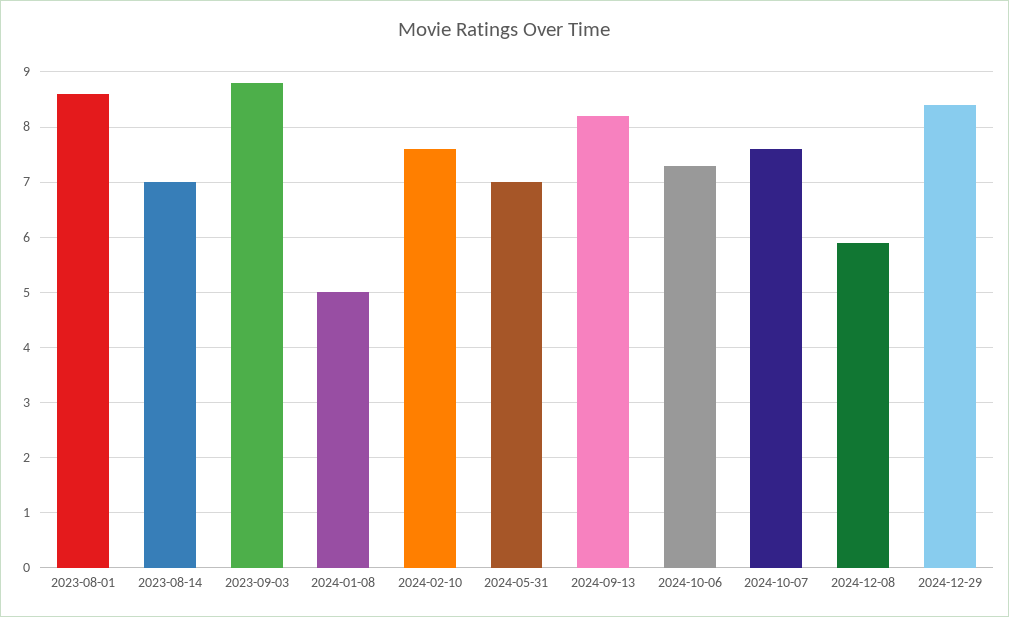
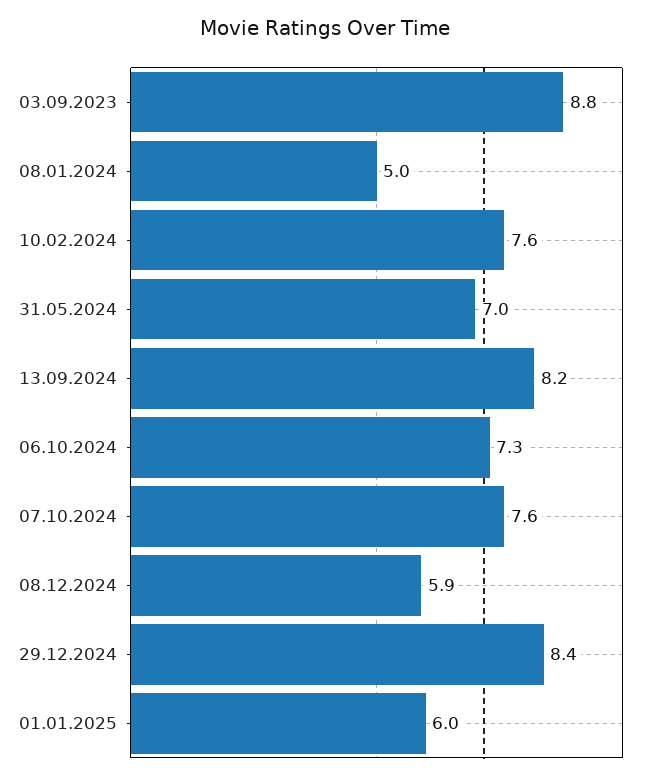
2023-08-01: 8.5 -> none
2023-08-14: 7 -> none
01.01.2025: none -> 6

